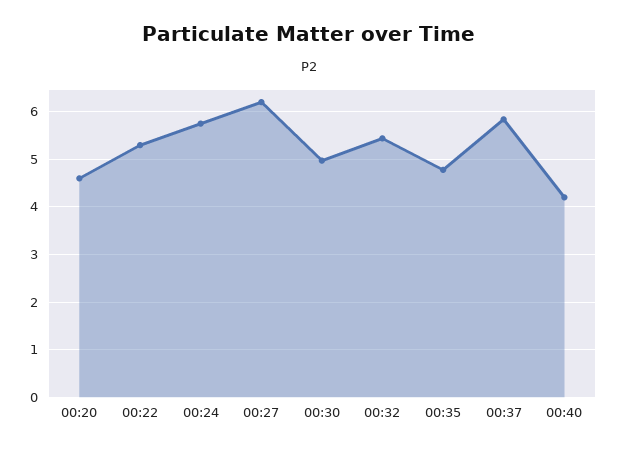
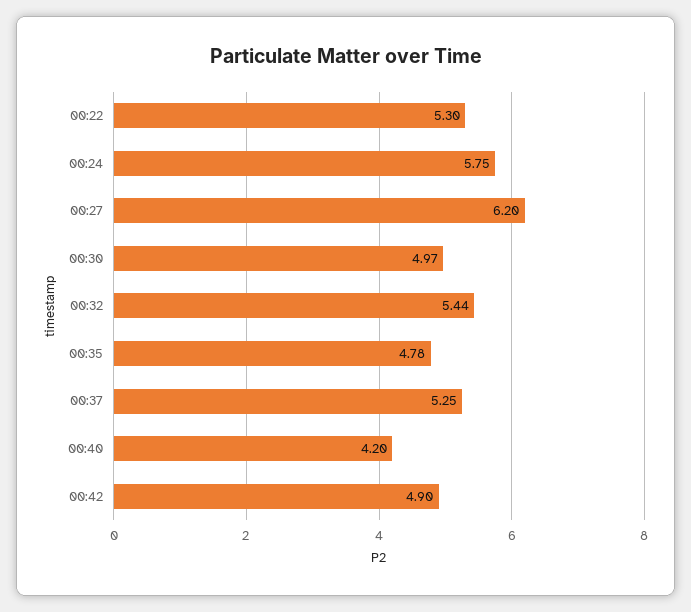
00:20: 4.6 -> none
00:37: 5.8 -> 5.25
00:42: none -> 4.9

